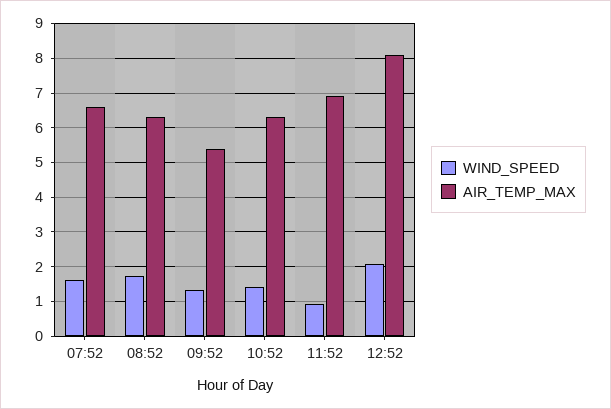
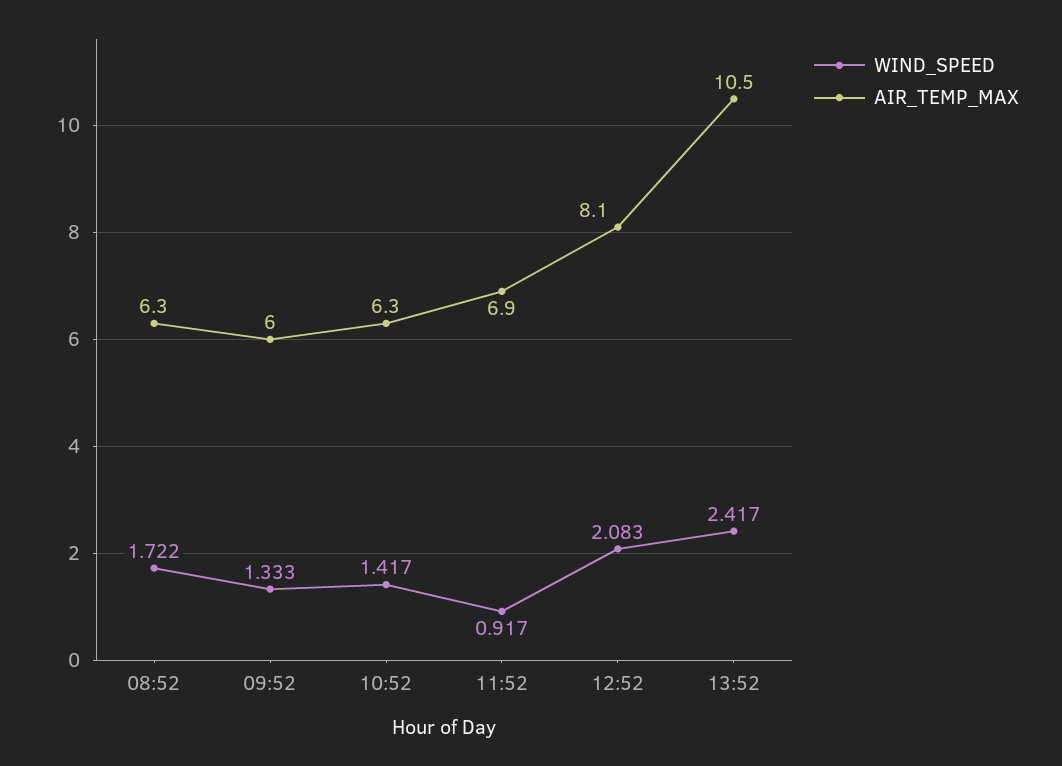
WIND_SPEED, 07:52: 1.6 -> none
AIR_TEMP_MAX, 07:52: 6.6 -> none
AIR_TEMP_MAX, 09:52: 5.4 -> 6
WIND_SPEED, 13:52: none -> 2.417
AIR_TEMP_MAX, 13:52: none -> 10.5

